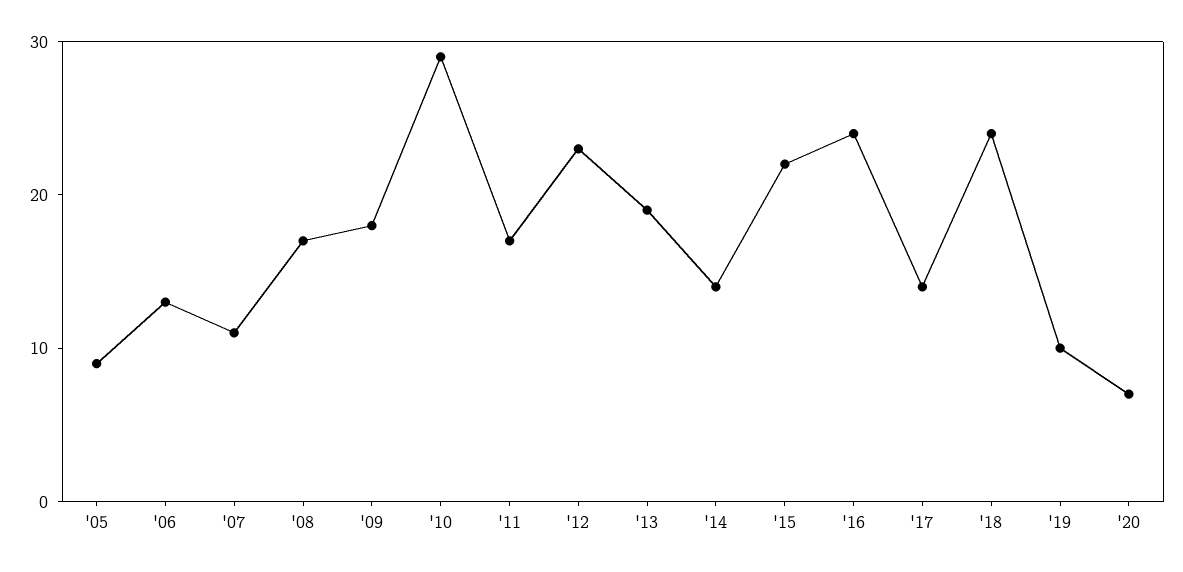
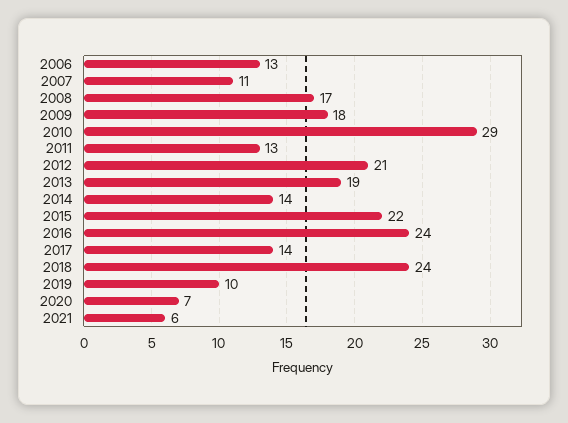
'05: 9 -> none
'11: 17 -> 13
'12: 23 -> 21
2021: none -> 6

